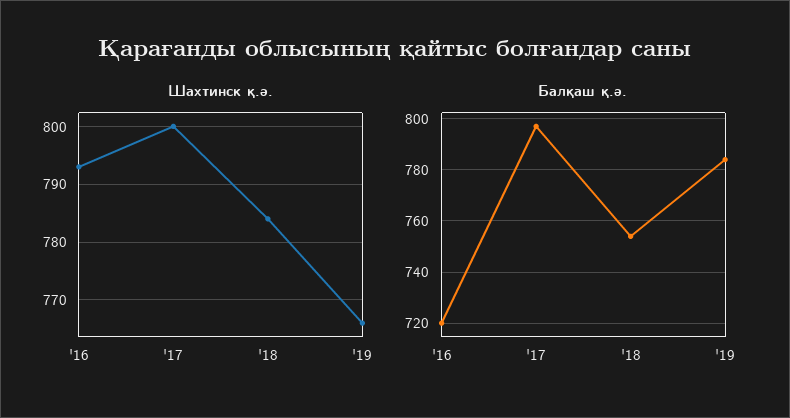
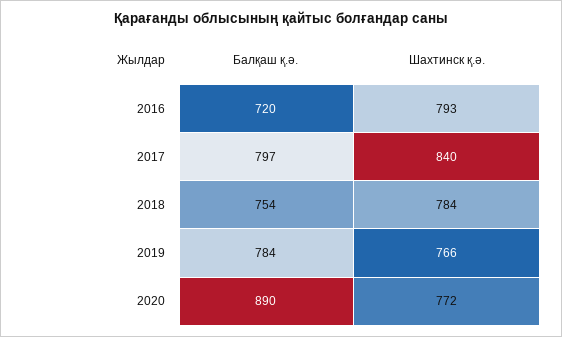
Шахтинск қ.ә., '17: 800 -> 840
Балқаш қ.ә., 2020: none -> 890
Шахтинск қ.ә., 2020: none -> 772

